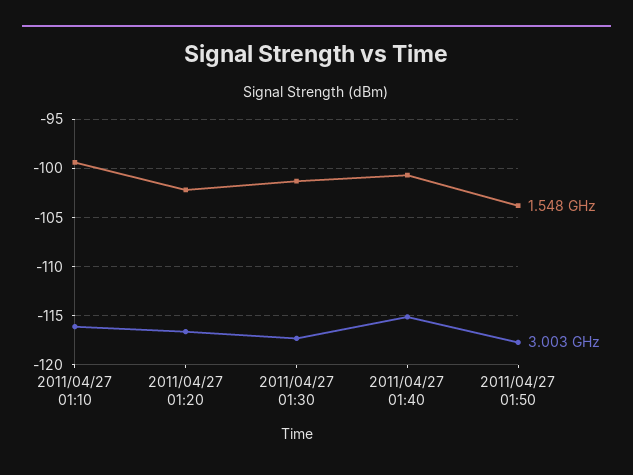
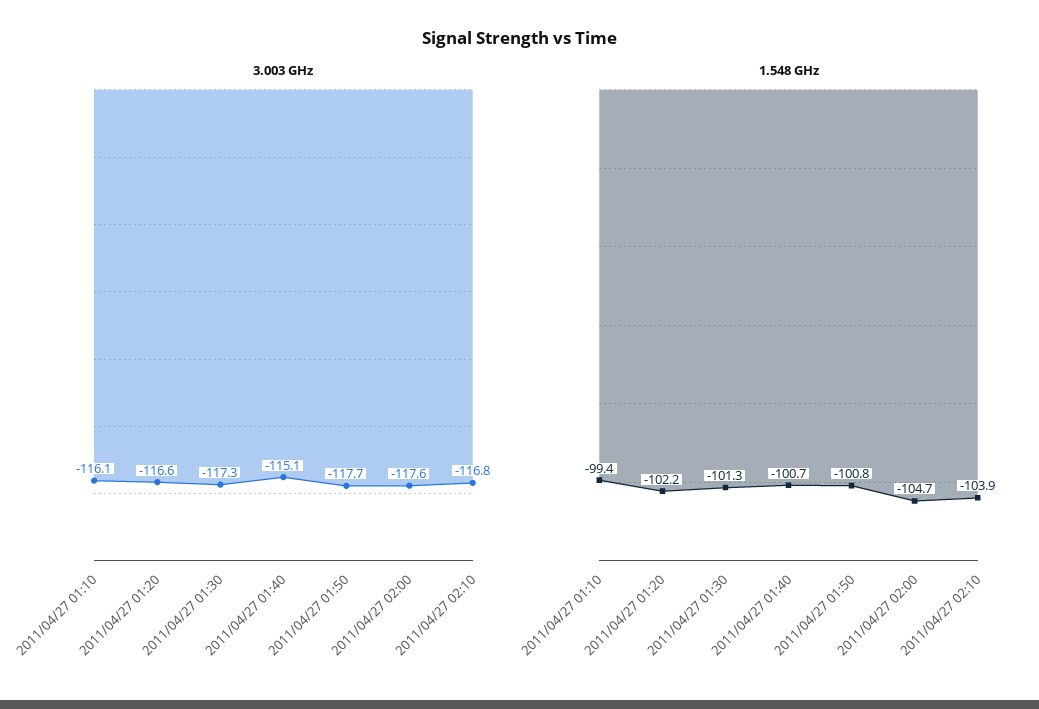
1.548 GHz, 2011/04/27 01:50: -104 -> -100.8
3.003 GHz, 2011/04/27 02:00: none -> -117.6
3.003 GHz, 2011/04/27 02:10: none -> -116.8
1.548 GHz, 2011/04/27 02:00: none -> -104.7
1.548 GHz, 2011/04/27 02:10: none -> -103.9

